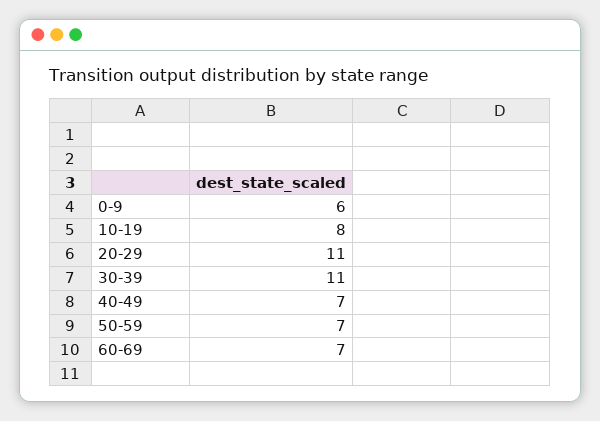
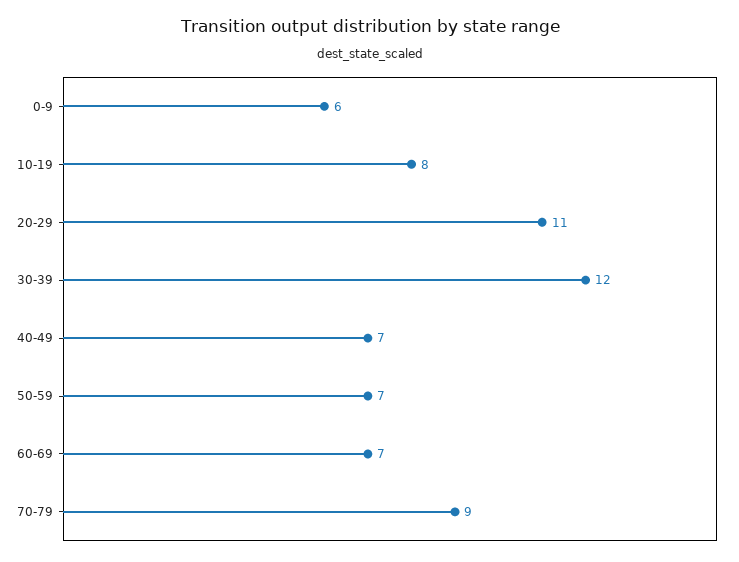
30-39: 11 -> 12
70-79: none -> 9

